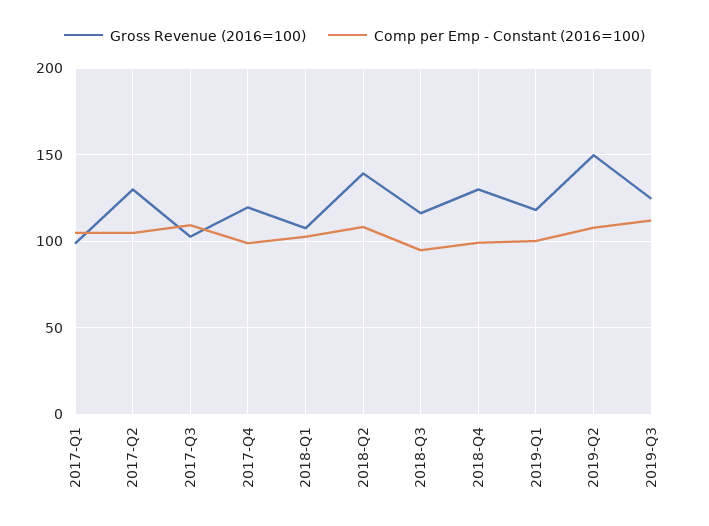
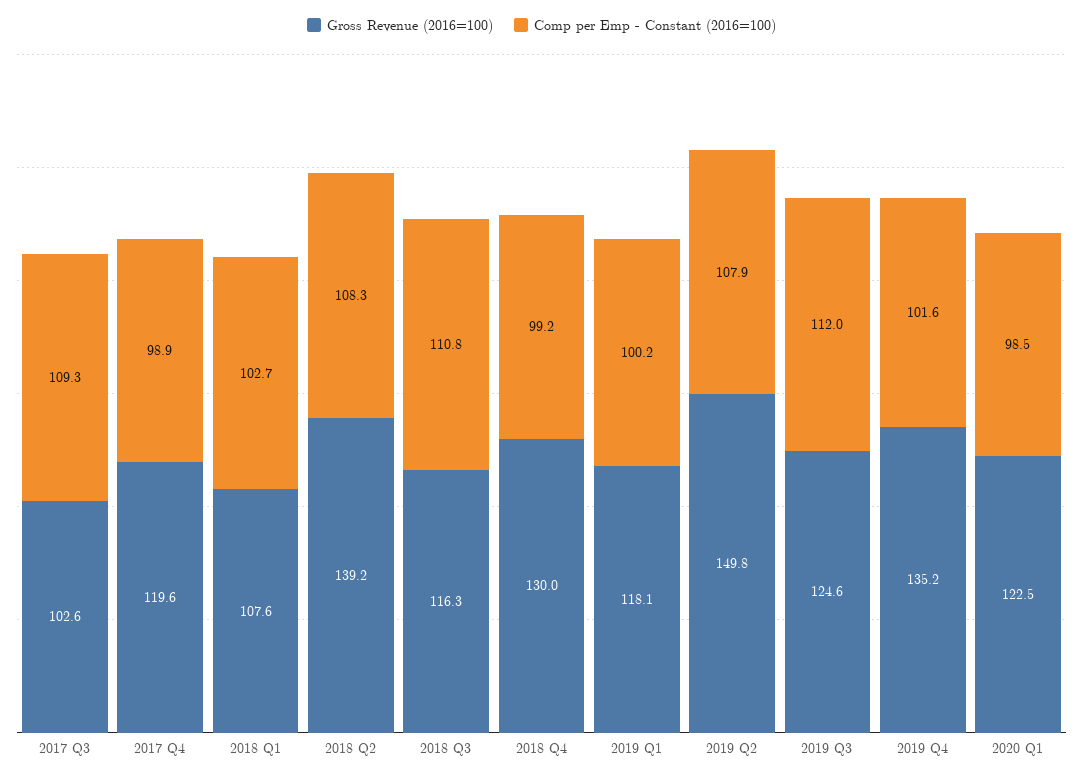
Gross Revenue (2016=100), 2017-Q1: 100 -> none
Comp per Emp - Constant (2016=100), 2017-Q1: 105 -> none
Gross Revenue (2016=100), 2017-Q2: 130 -> none
Comp per Emp - Constant (2016=100), 2017-Q2: 105 -> none
Comp per Emp - Constant (2016=100), 2018-Q3: 95 -> 110.8
Gross Revenue (2016=100), 2019 Q4: none -> 135.2
Comp per Emp - Constant (2016=100), 2019 Q4: none -> 101.6
Gross Revenue (2016=100), 2020 Q1: none -> 122.5
Comp per Emp - Constant (2016=100), 2020 Q1: none -> 98.5

